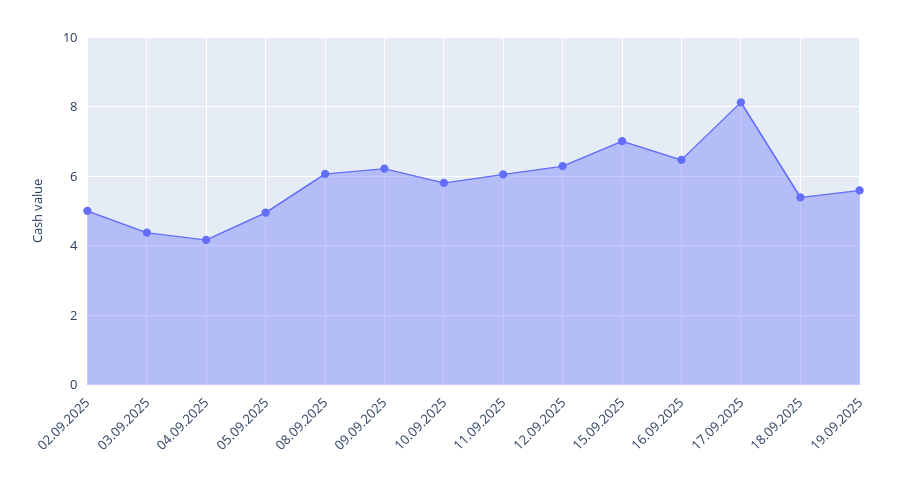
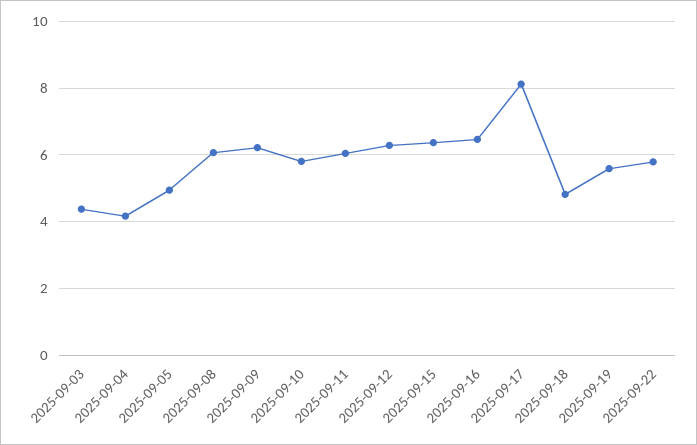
02.09.2025: 5 -> none
15.09.2025: 7 -> 6.4
18.09.2025: 5.4 -> 4.8
2025-09-22: none -> 5.8

